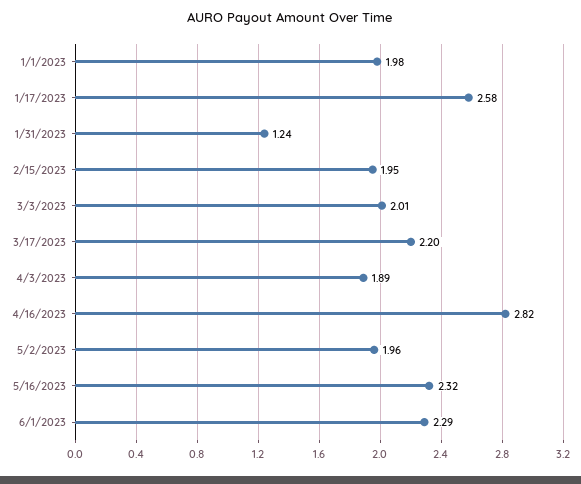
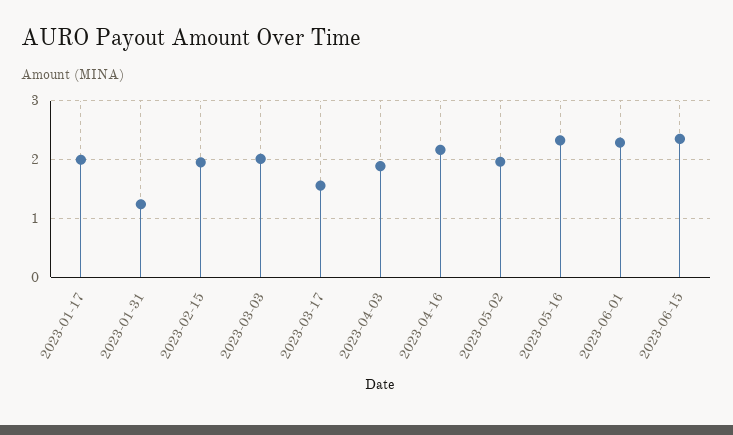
1/1/2023: 1.98 -> none
1/17/2023: 2.58 -> 2
3/17/2023: 2.2 -> 1.6
4/16/2023: 2.82 -> 2.2
2023-06-15: none -> 2.4

